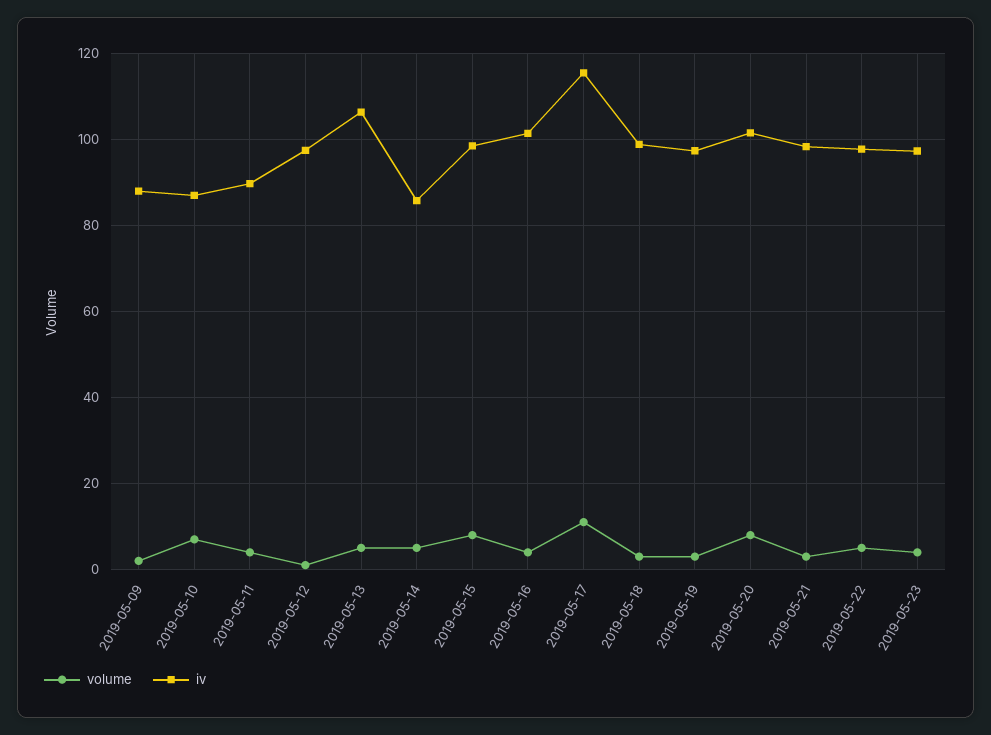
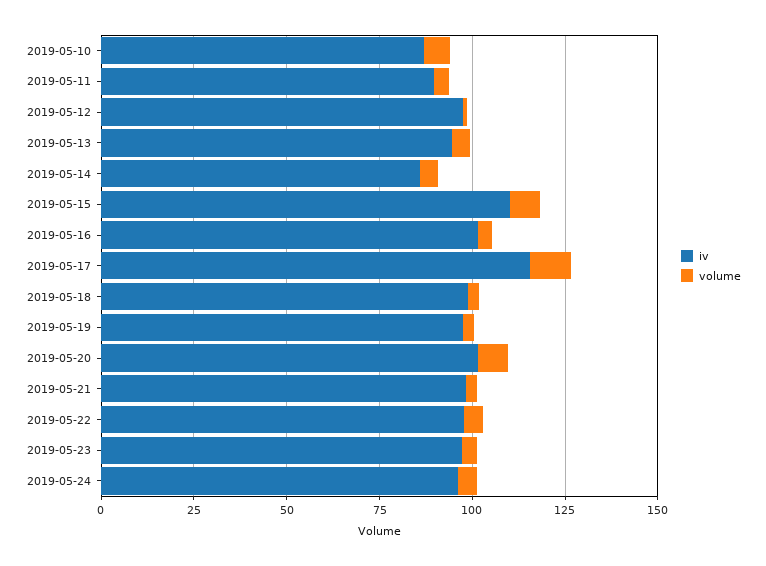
volume, 2019-05-09: 2 -> none
iv, 2019-05-09: 88 -> none
iv, 2019-05-13: 106 -> 95
iv, 2019-05-15: 98 -> 110
iv, 2019-05-24: none -> 95
volume, 2019-05-24: none -> 5

